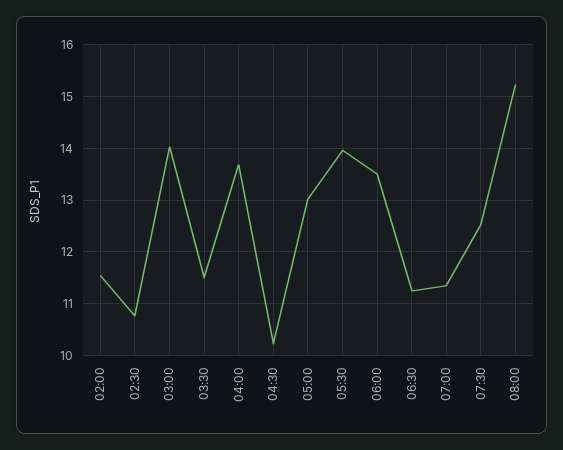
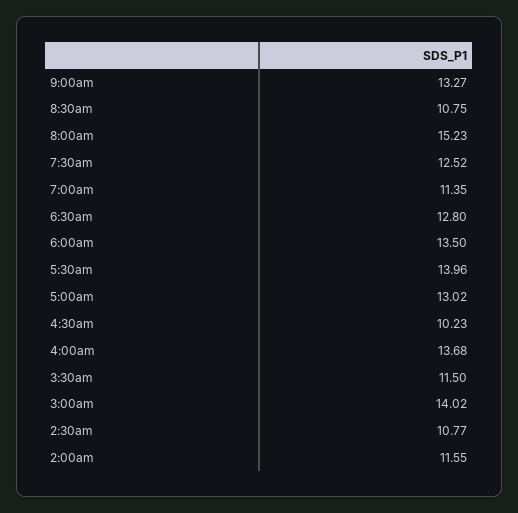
06:30: 11.2 -> 12.8
9:00am: none -> 13.27
8:30am: none -> 10.75

